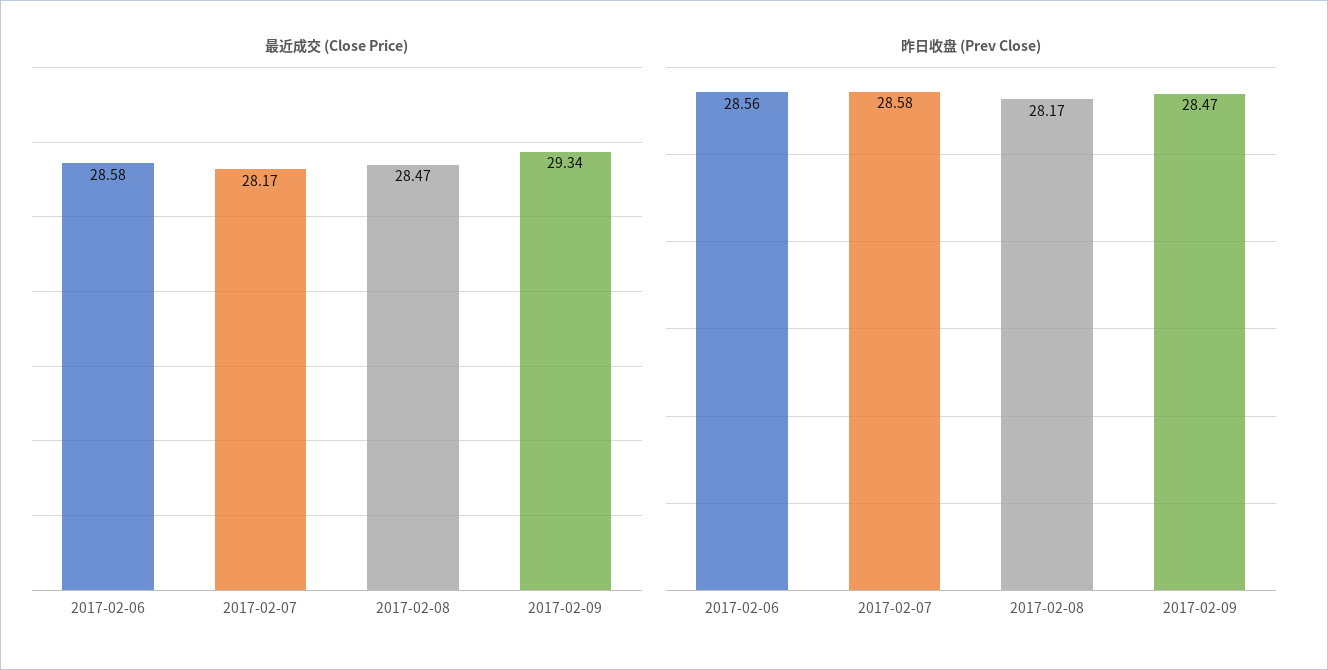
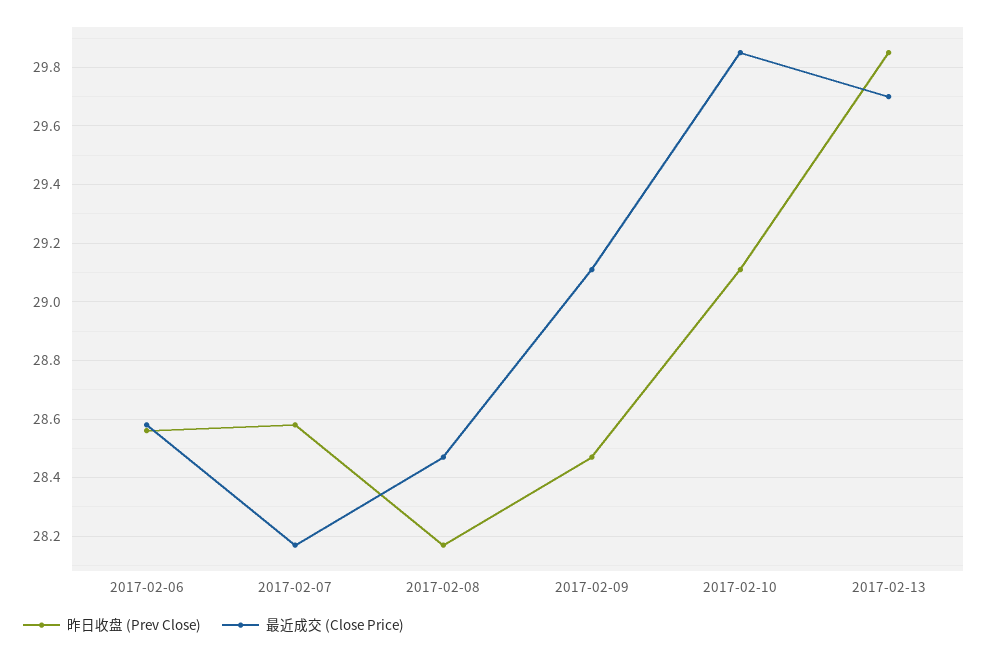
最近成交 (Close Price), 2017-02-09: 29.34 -> 29.1
昨日收盘 (Prev Close), 2017-02-10: none -> 29.1
最近成交 (Close Price), 2017-02-10: none -> 29.85
昨日收盘 (Prev Close), 2017-02-13: none -> 29.85
最近成交 (Close Price), 2017-02-13: none -> 29.7

